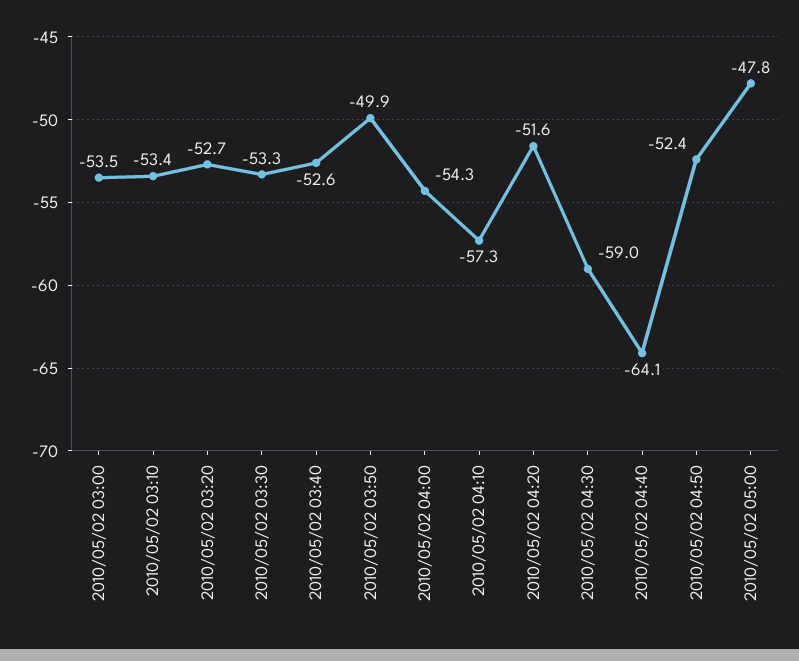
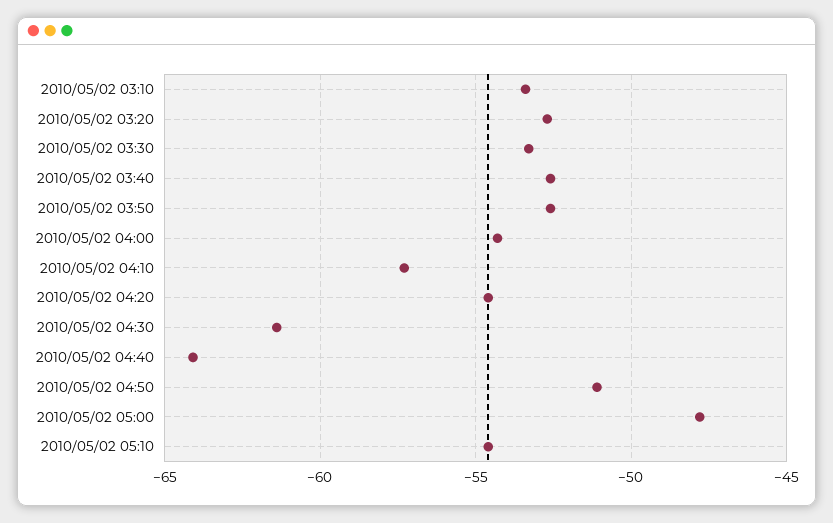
2010/05/02 03:00: -53.5 -> none
2010/05/02 03:50: -49.9 -> -52.5
2010/05/02 04:20: -51.6 -> -54.5
2010/05/02 04:30: -59 -> -61.5
2010/05/02 04:50: -52.4 -> -51
2010/05/02 05:10: none -> -54.5

